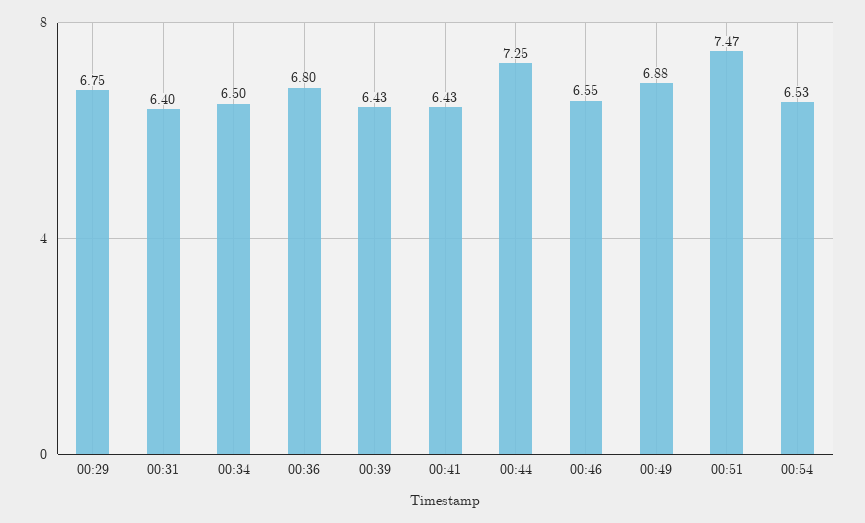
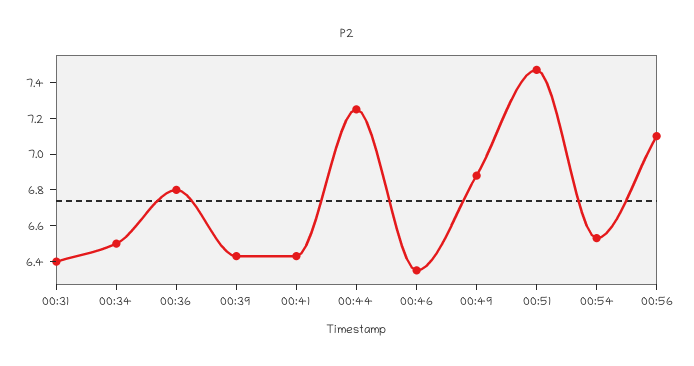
00:29: 6.75 -> none
00:46: 6.55 -> 6.35
00:56: none -> 7.1

